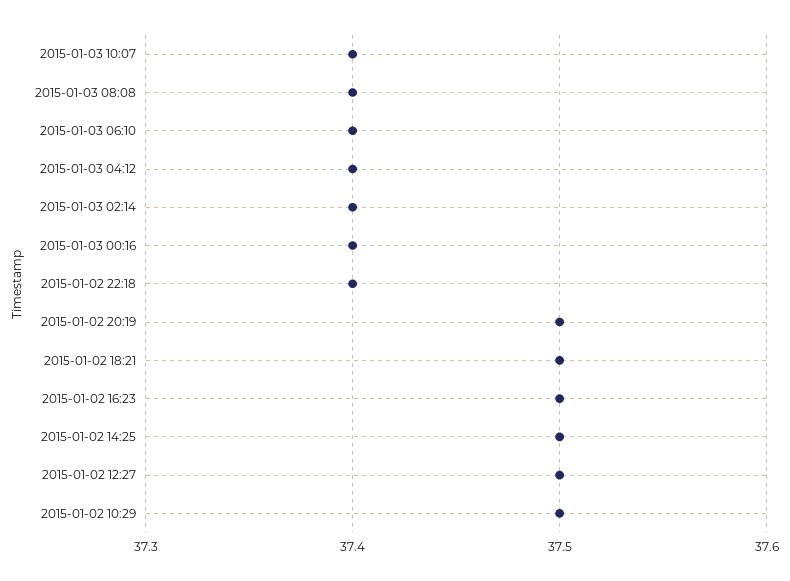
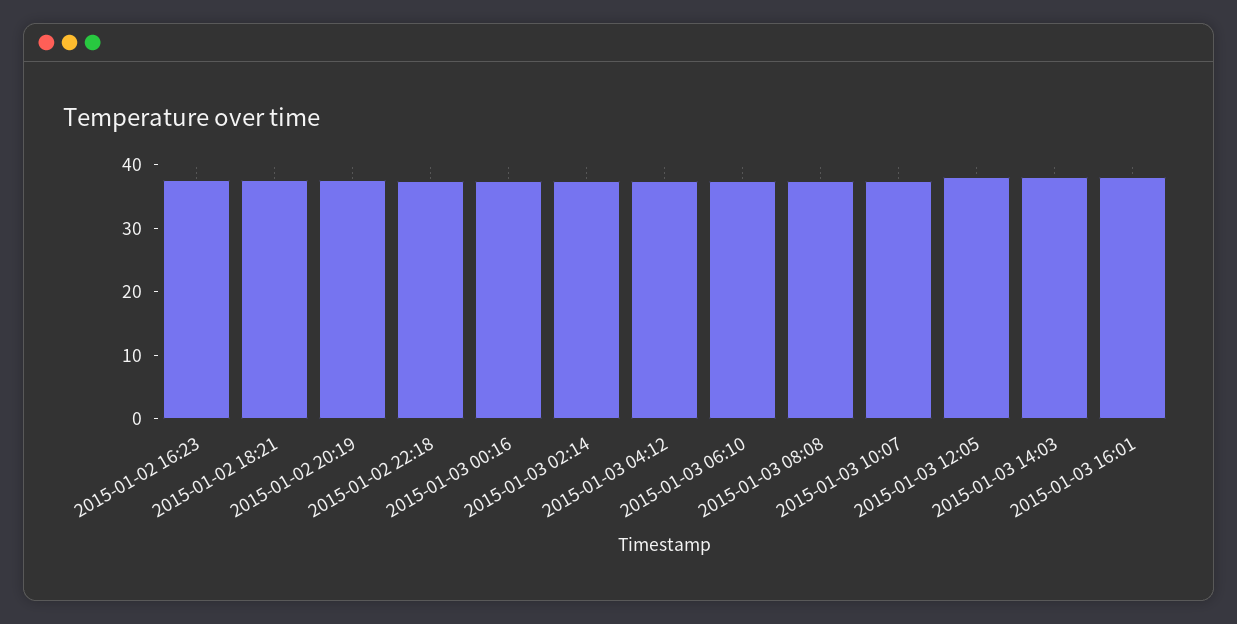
2015-01-02 14:25: 37.5 -> none
2015-01-02 12:27: 37.5 -> none
2015-01-02 10:29: 37.5 -> none
2015-01-03 12:05: none -> 38
2015-01-03 14:03: none -> 38
2015-01-03 16:01: none -> 38

